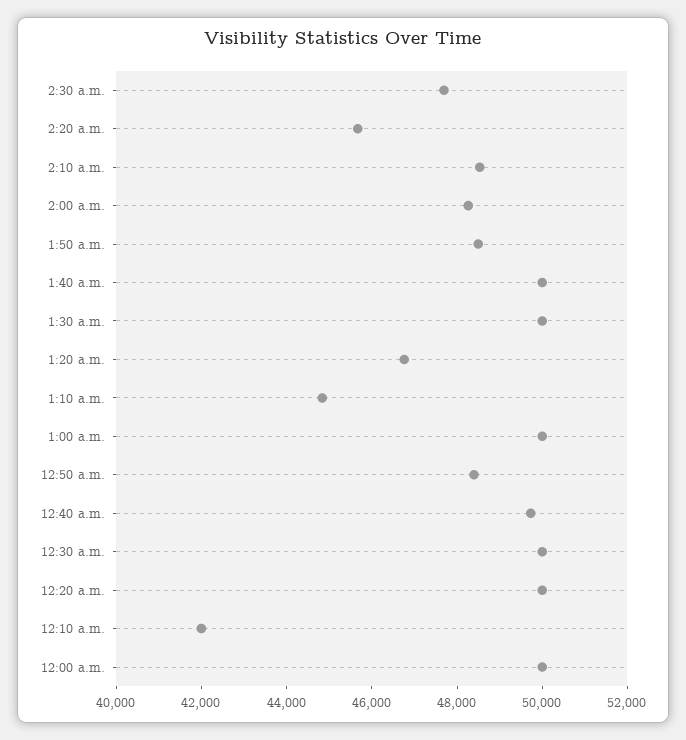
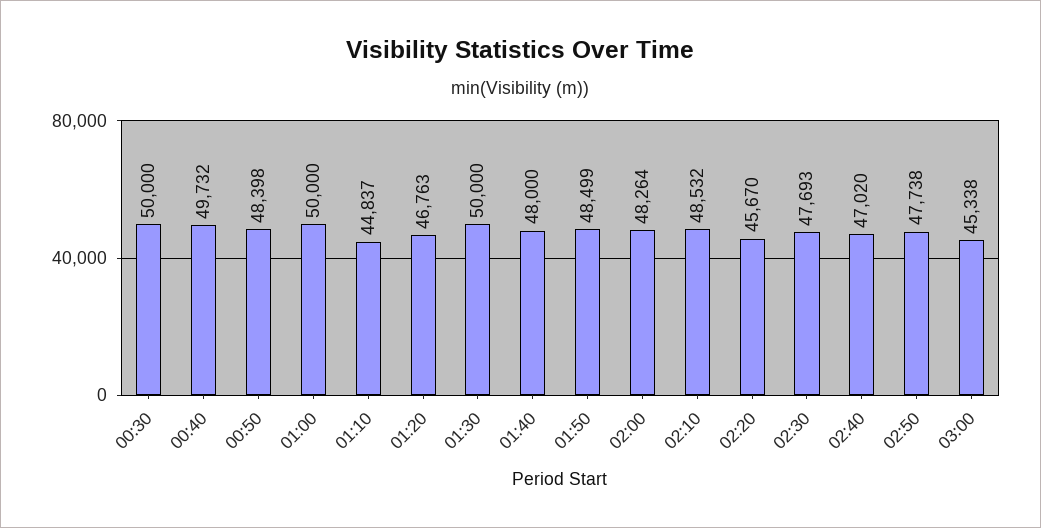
1:40 a.m.: 50000 -> 48000
12:20 a.m.: 50000 -> none
12:10 a.m.: 42000 -> none
12:00 a.m.: 50000 -> none
02:40: none -> 47020
02:50: none -> 47738
03:00: none -> 45338

